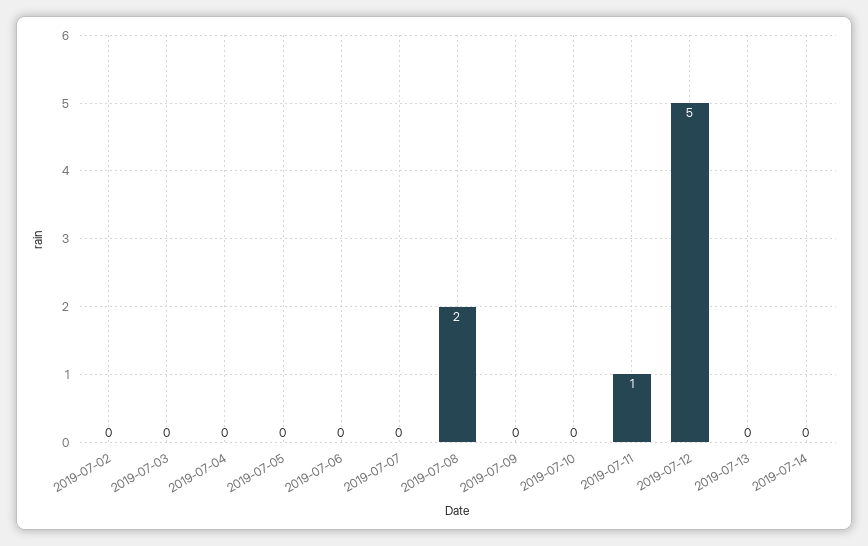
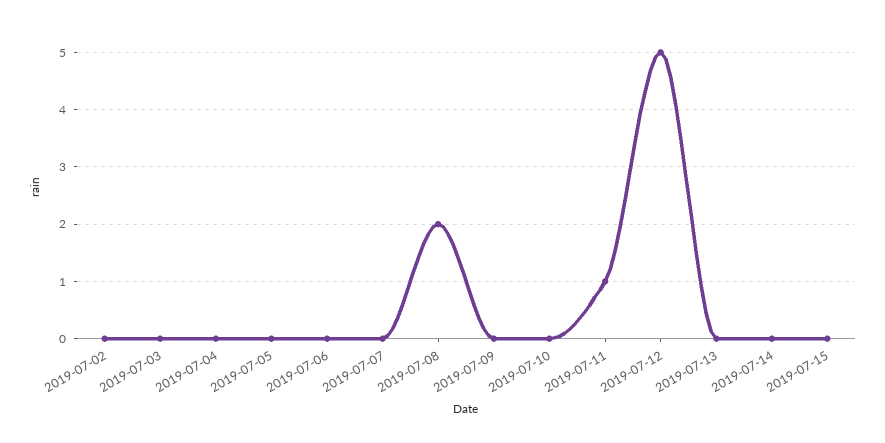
2019-07-15: none -> 0

